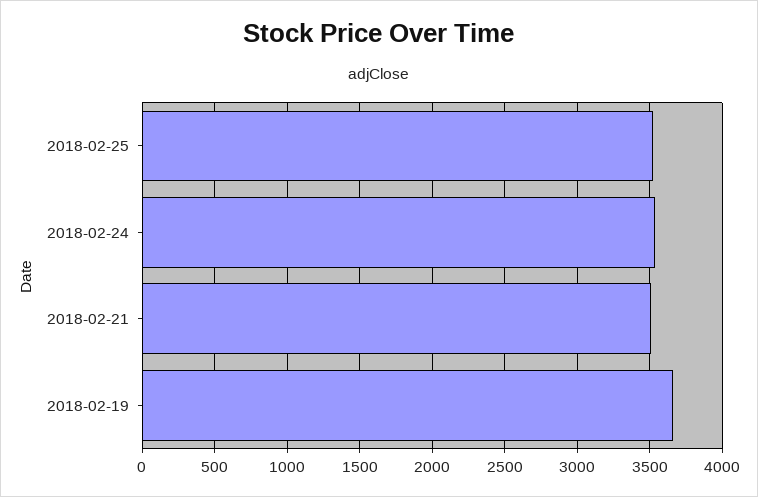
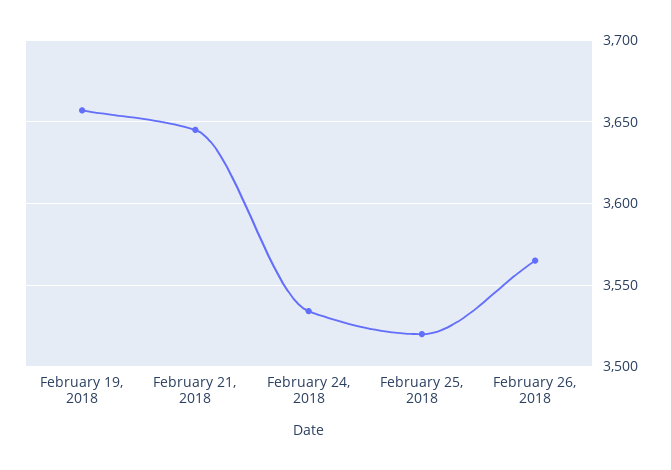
2018-02-21: 3500 -> 3645
February 26, 2018: none -> 3565

